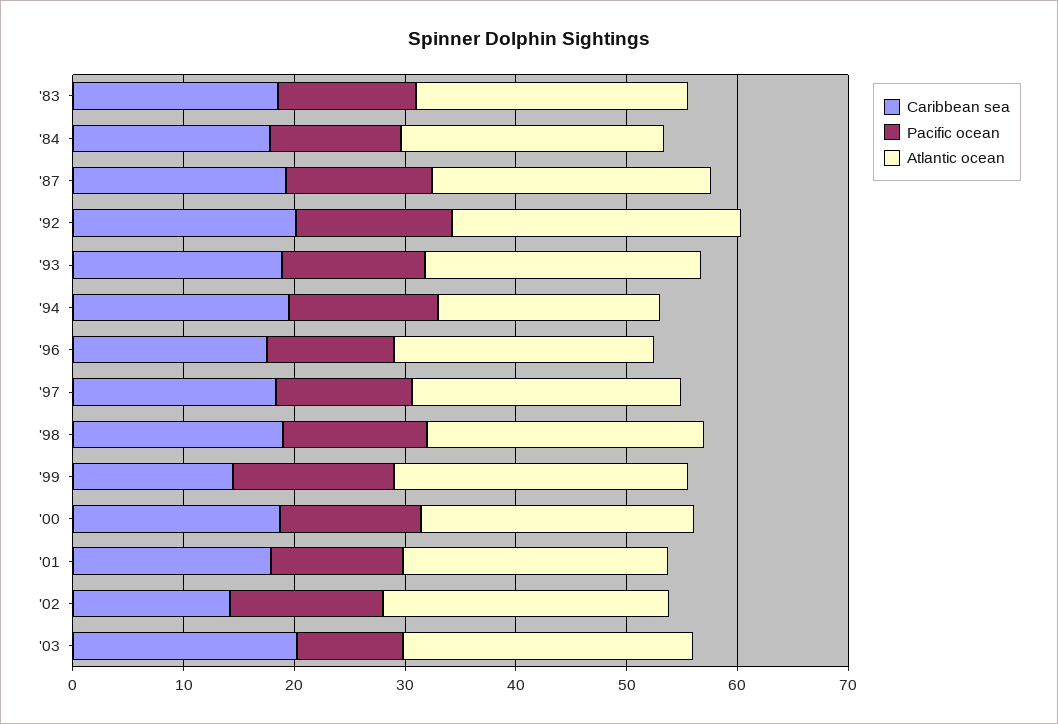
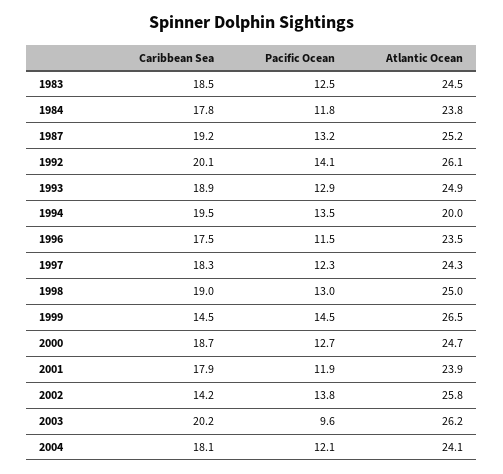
Caribbean sea, 2004: none -> 18.1
Pacific ocean, 2004: none -> 12.1
Atlantic ocean, 2004: none -> 24.1

